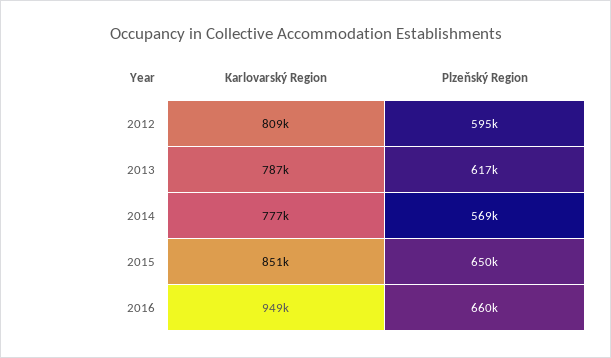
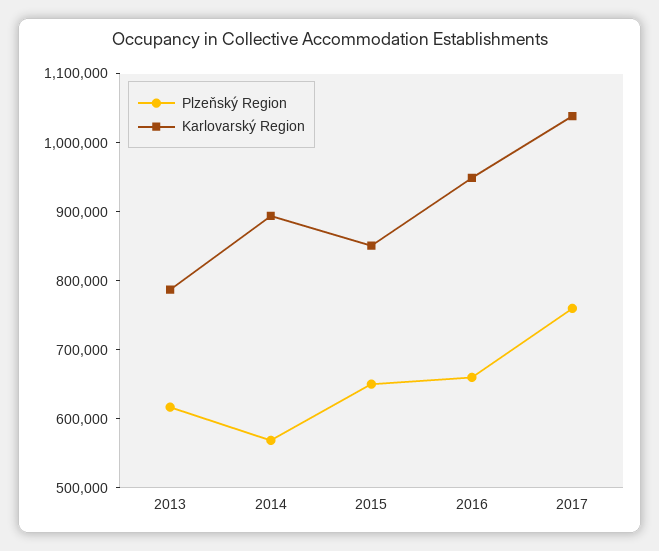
Karlovarský Region, 2012: 809000 -> none
Plzeňský Region, 2012: 595000 -> none
Karlovarský Region, 2014: 777000 -> 900000
Plzeňský Region, 2017: none -> 760000
Karlovarský Region, 2017: none -> 1040000

